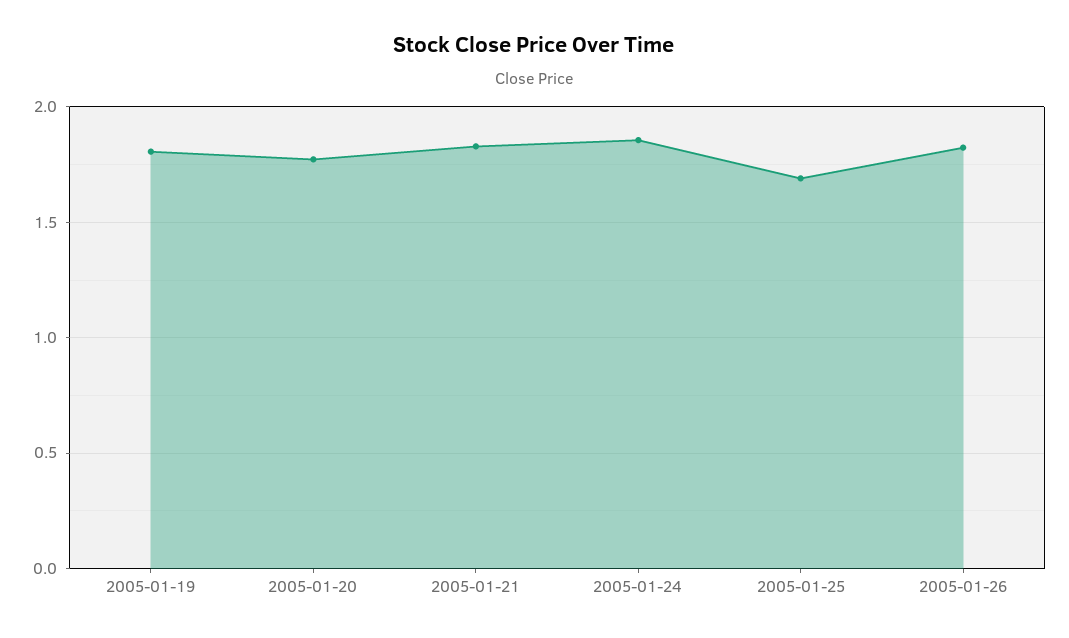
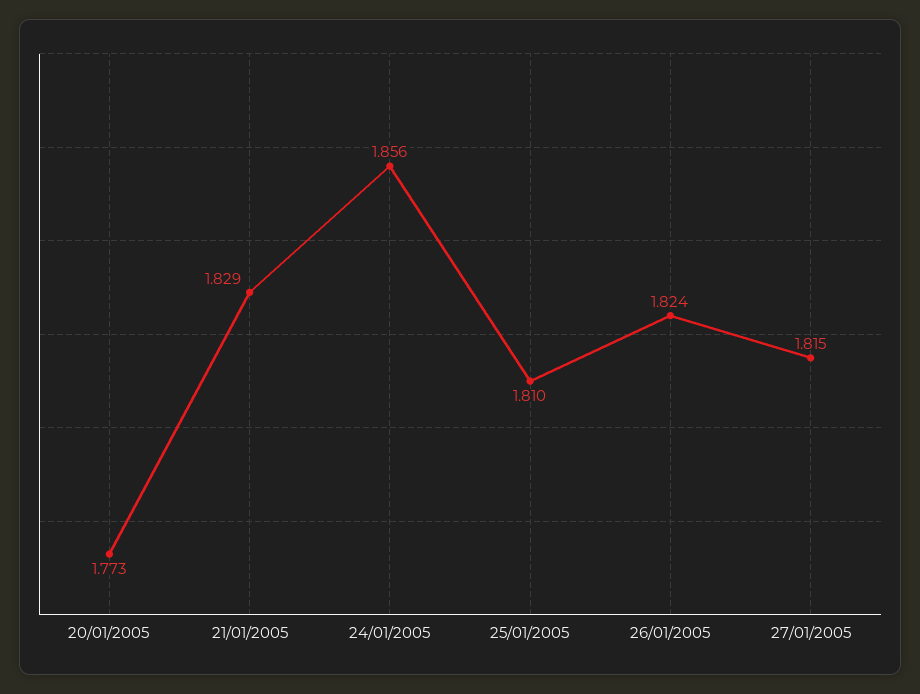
2005-01-19: 1.8 -> none
2005-01-25: 1.7 -> 1.81
27/01/2005: none -> 1.815

